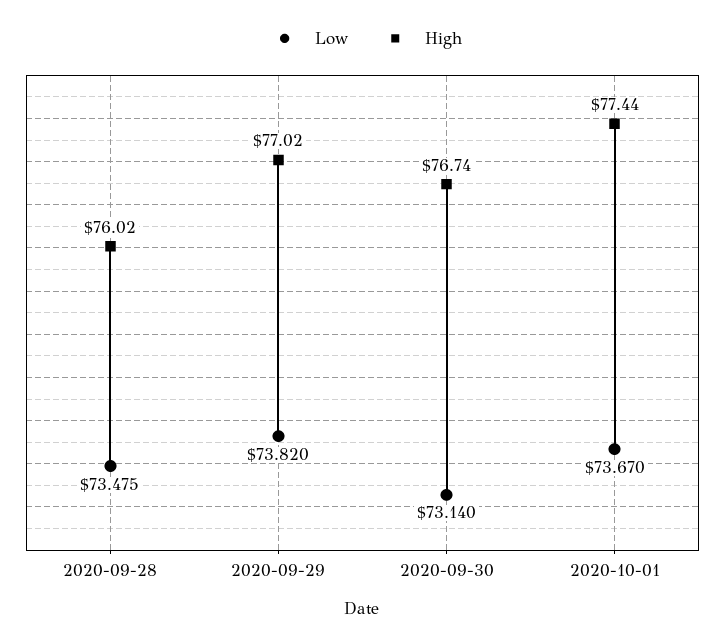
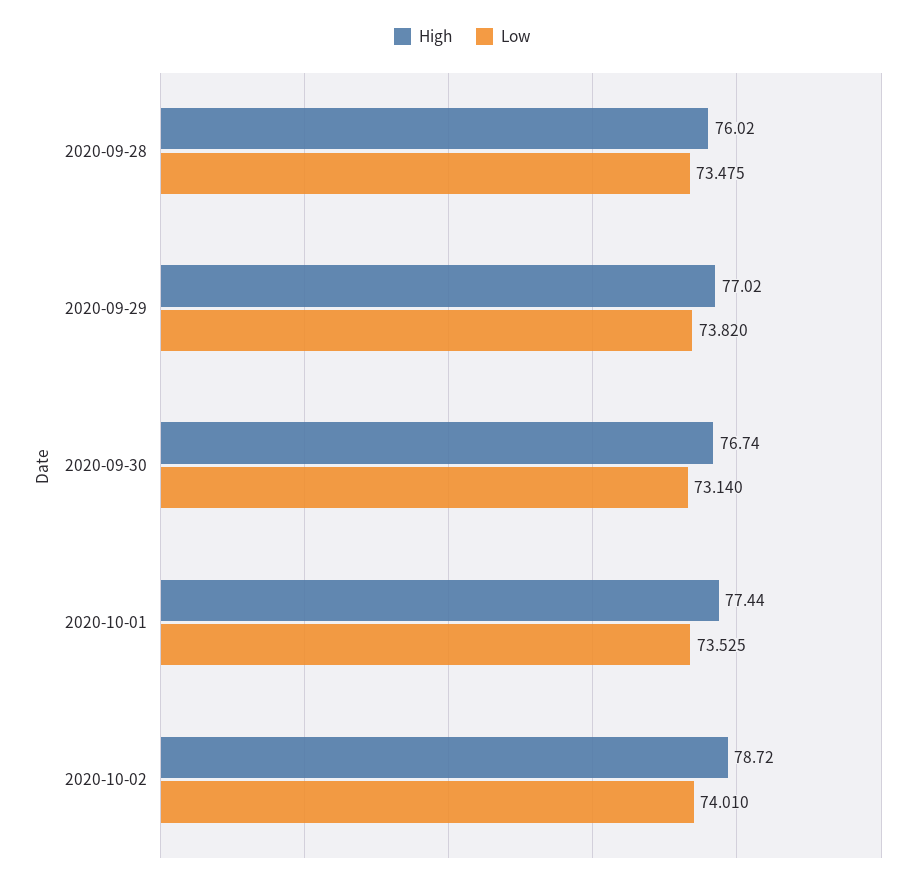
Low, 2020-10-01: 73.67 -> 73.525
High, 2020-10-02: none -> 78.72
Low, 2020-10-02: none -> 74.01

